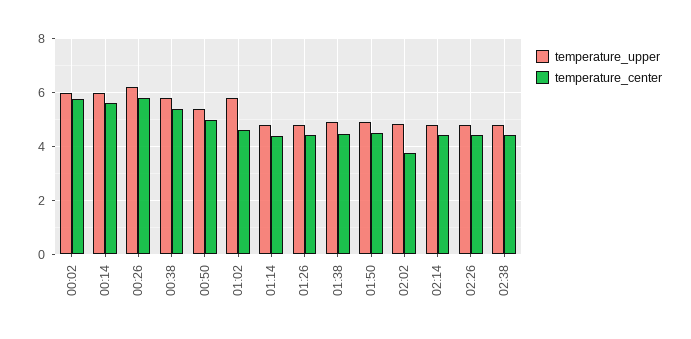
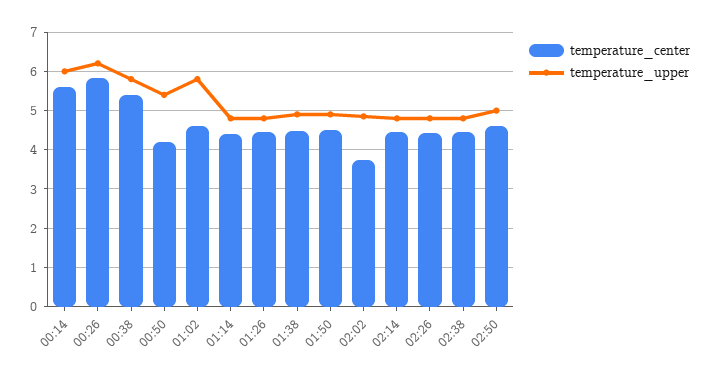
temperature_upper, 00:02: 6 -> none
temperature_center, 00:02: 5.75 -> none
temperature_center, 00:50: 5 -> 4.2
temperature_center, 02:50: none -> 4.6
temperature_upper, 02:50: none -> 5

